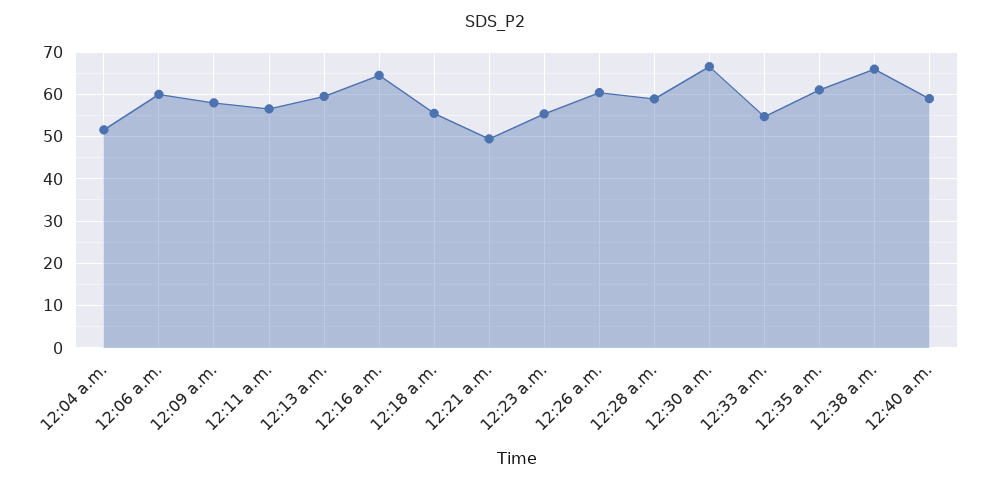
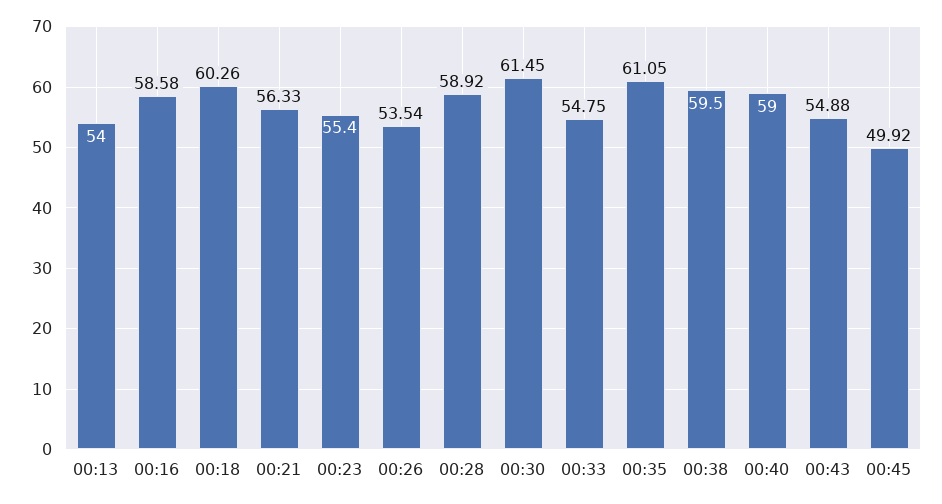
12:04 a.m.: 52 -> none
12:06 a.m.: 60 -> none
12:09 a.m.: 58 -> none
12:11 a.m.: 56 -> none
12:13 a.m.: 60 -> 54
12:16 a.m.: 64 -> 58.58
12:18 a.m.: 56 -> 60.26
12:21 a.m.: 50 -> 56.33
12:26 a.m.: 60 -> 53.54
12:30 a.m.: 66 -> 61.45
12:38 a.m.: 66 -> 59.5
00:43: none -> 54.88
00:45: none -> 49.92

